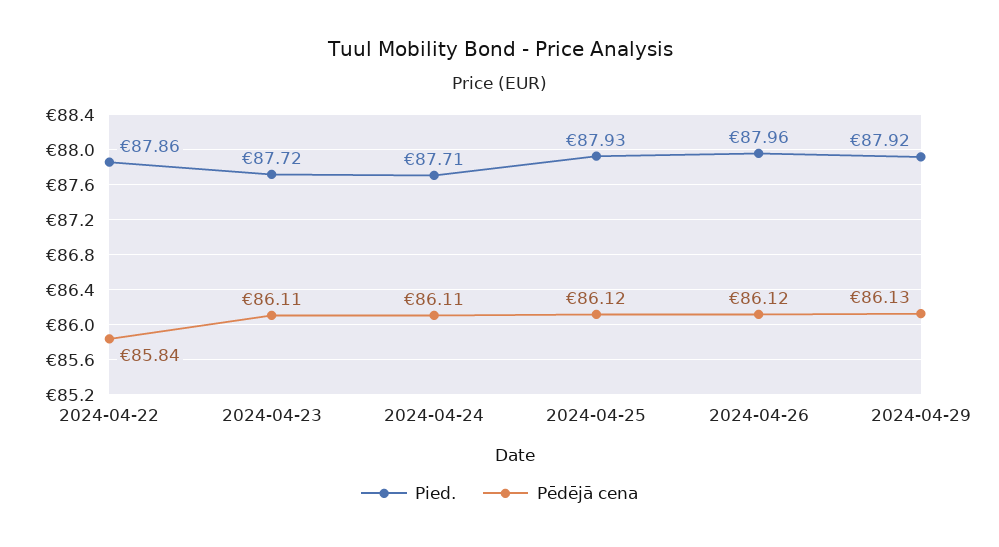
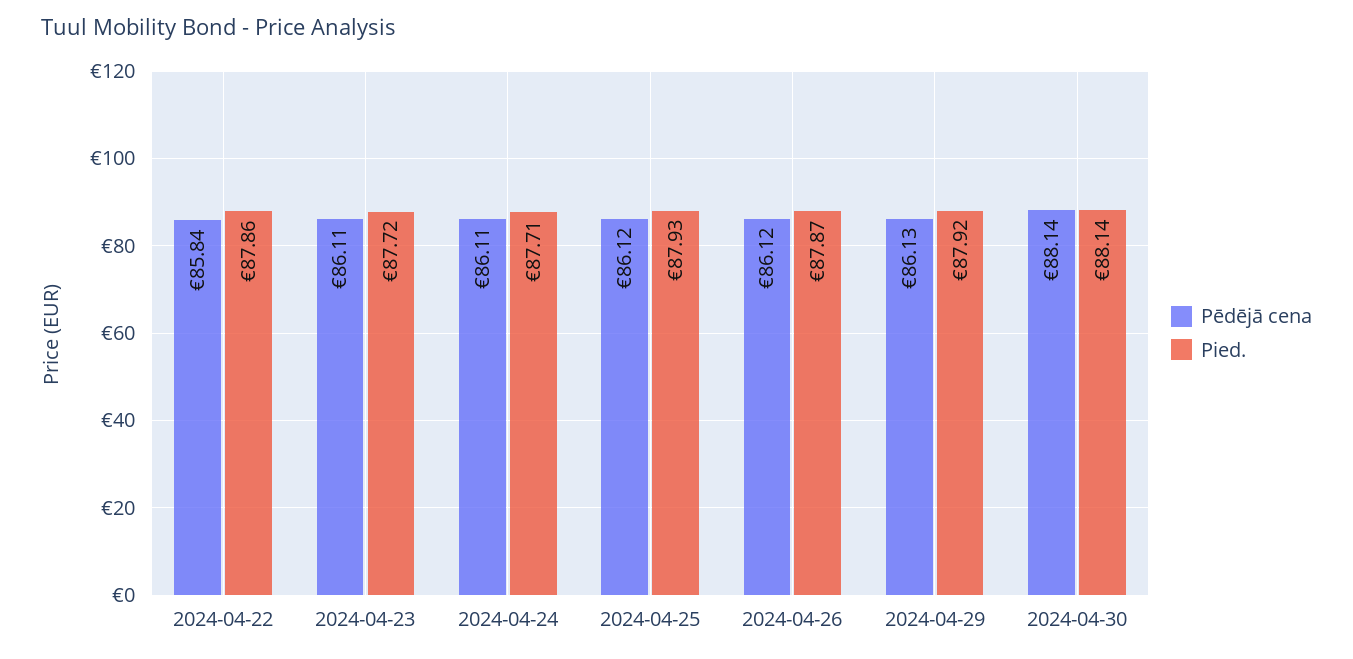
Pied., 2024-04-26: 87.96 -> 87.87
Pēdējā cena, 2024-04-30: none -> 88.14
Pied., 2024-04-30: none -> 88.14

